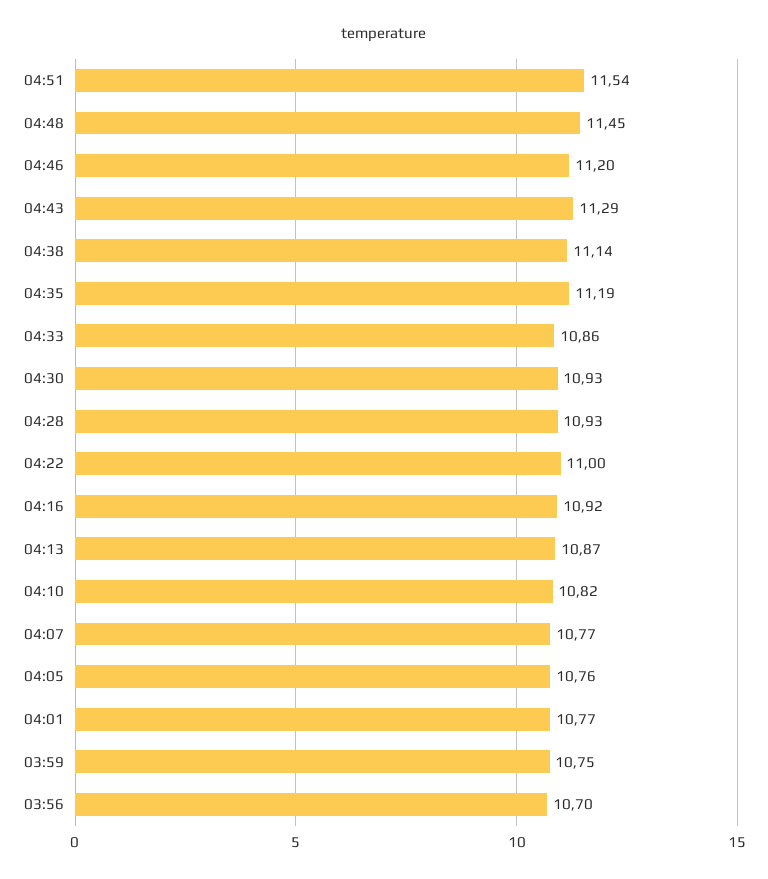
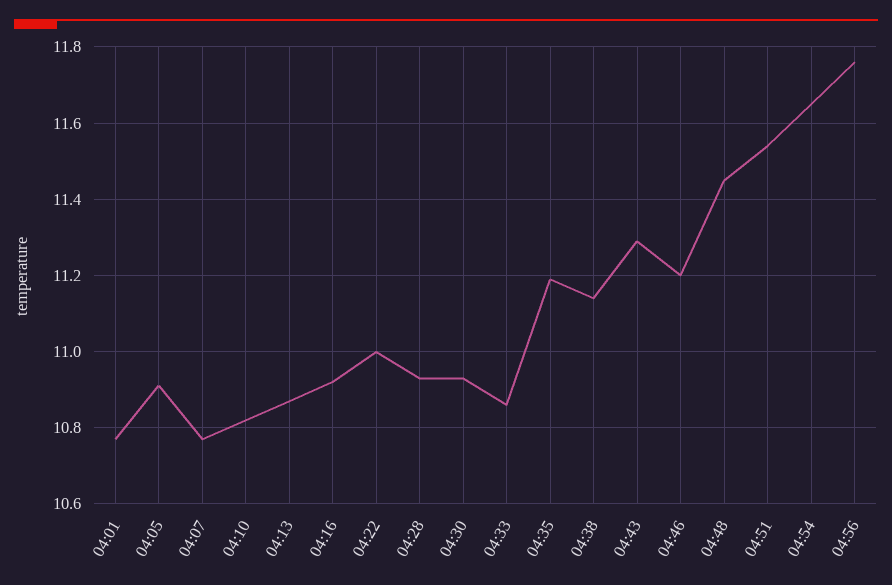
04:05: 10.76 -> 10.9
03:59: 10.75 -> none
03:56: 10.7 -> none
04:54: none -> 11.65
04:56: none -> 11.75

